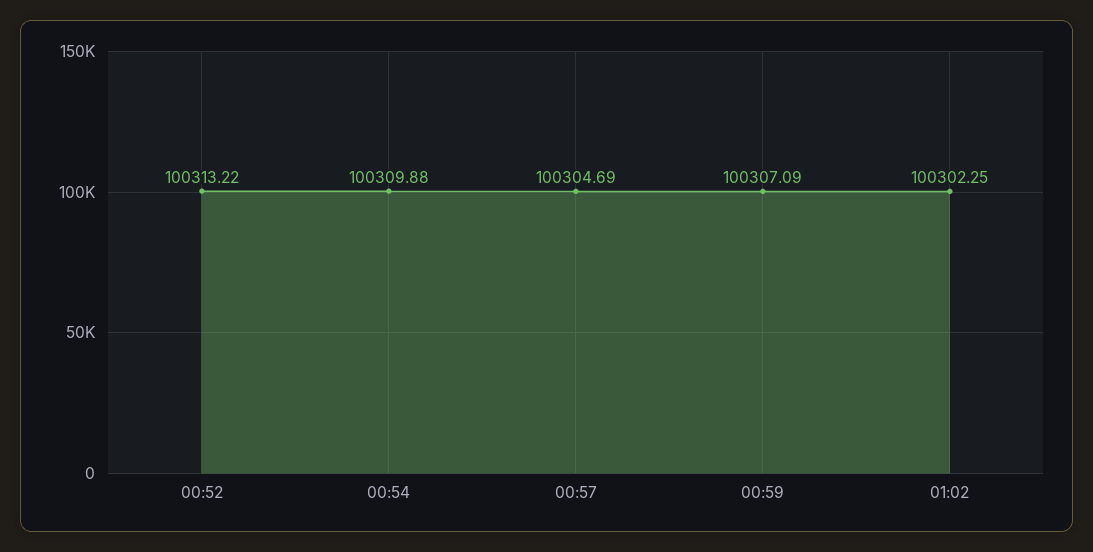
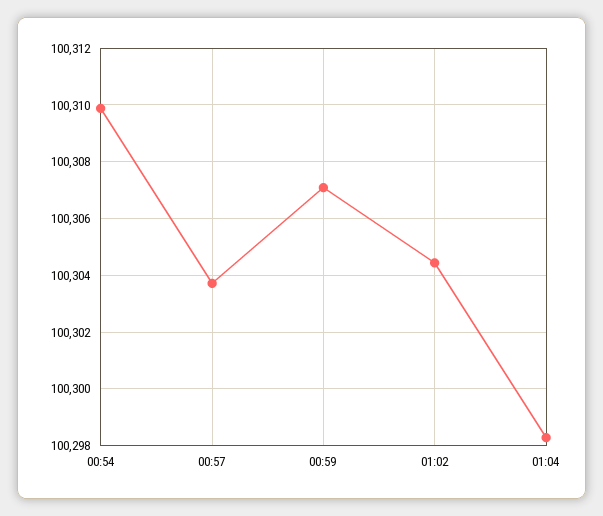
00:52: 100313.22 -> none
00:57: 100304.69 -> 100303.75
01:02: 100302.25 -> 100304.5
01:04: none -> 100298.25

